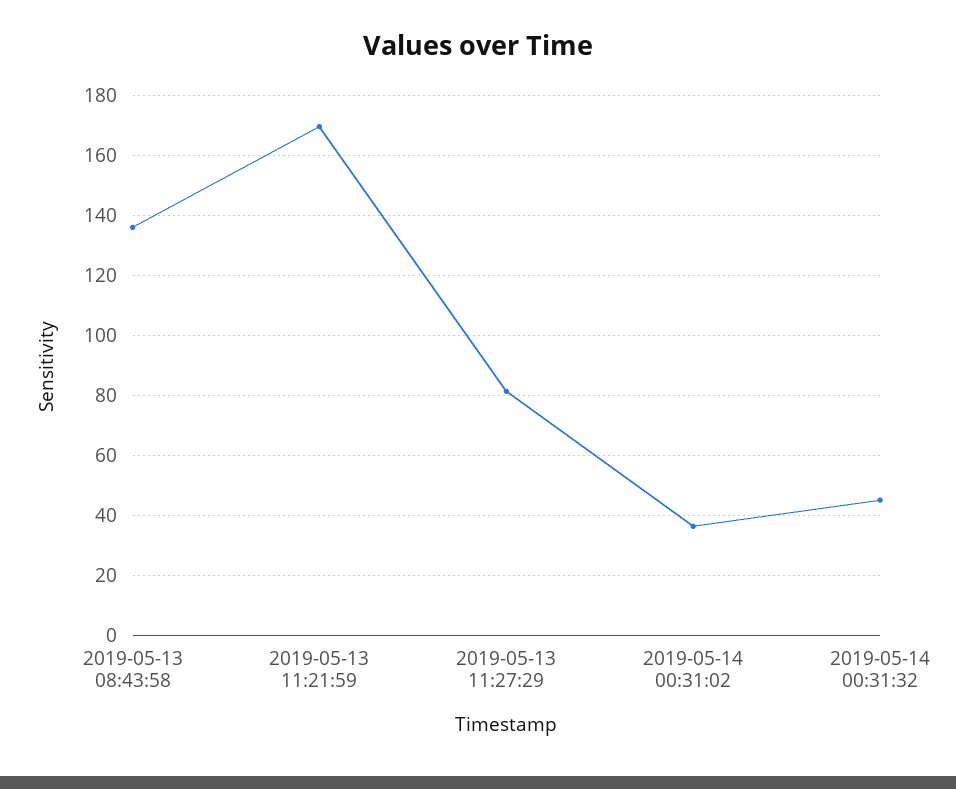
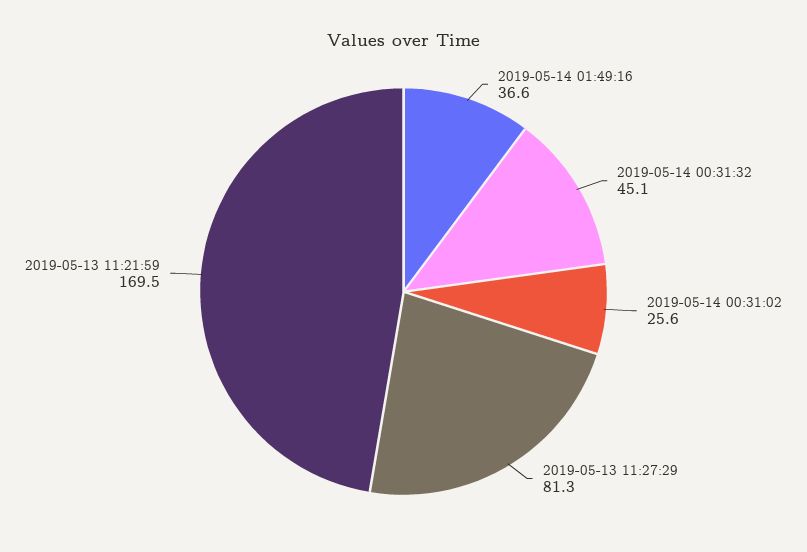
2019-05-13 08:43:58: 136 -> none
2019-05-14 00:31:02: 36 -> 25.6
2019-05-14 01:49:16: none -> 36.6

